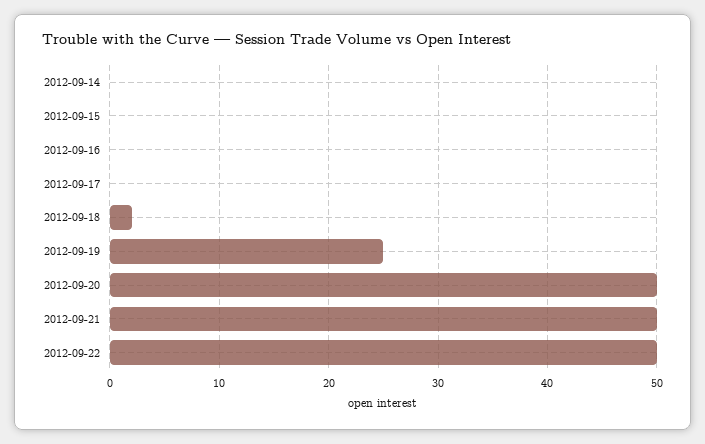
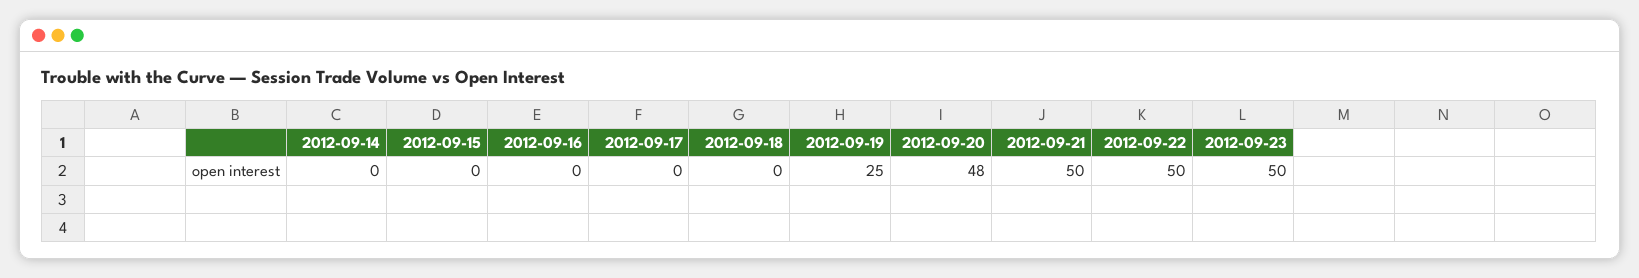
2012-09-18: 2 -> 0
2012-09-20: 50 -> 48
2012-09-23: none -> 50

